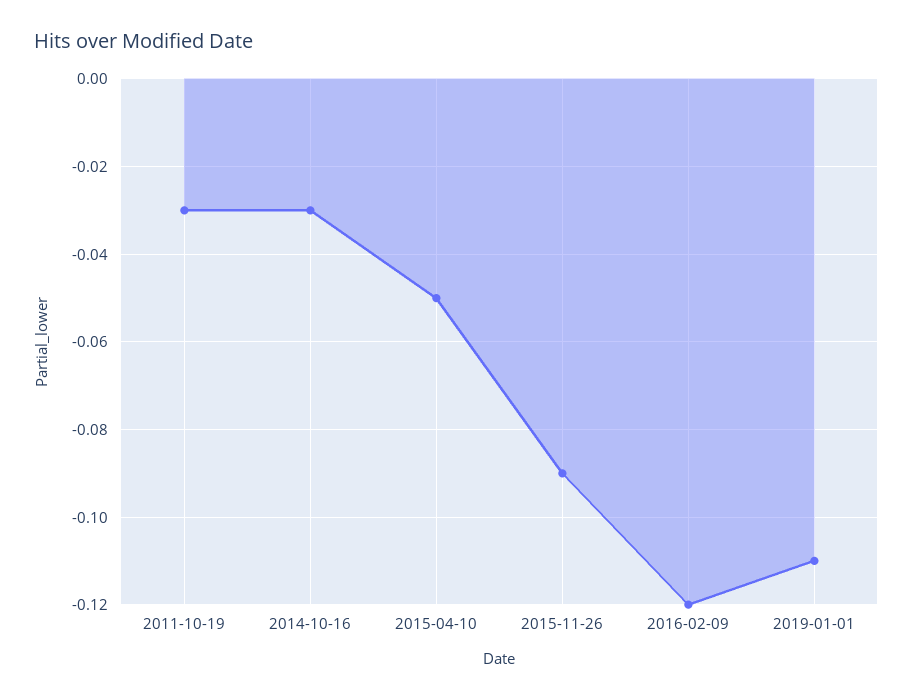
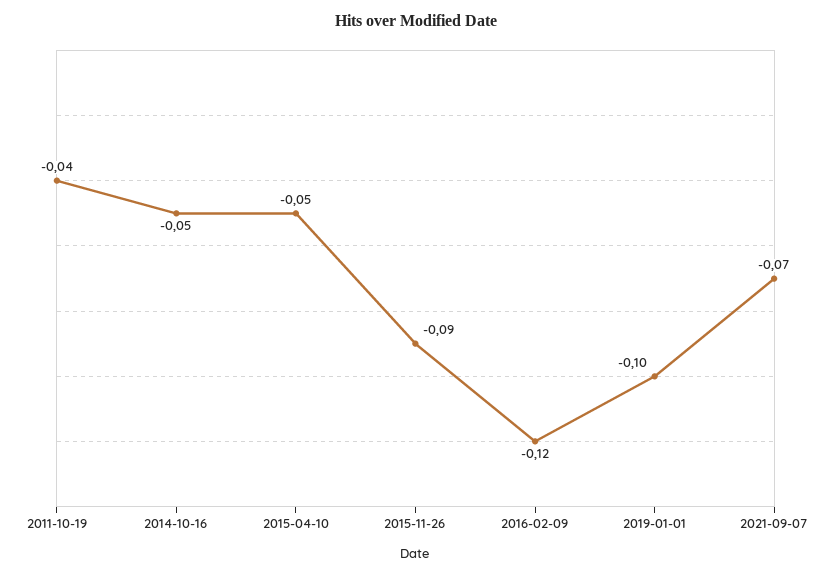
2011-10-19: -0.03 -> -0.04
2014-10-16: -0.03 -> -0.05
2019-01-01: -0.11 -> -0.1
2021-09-07: none -> -0.07

